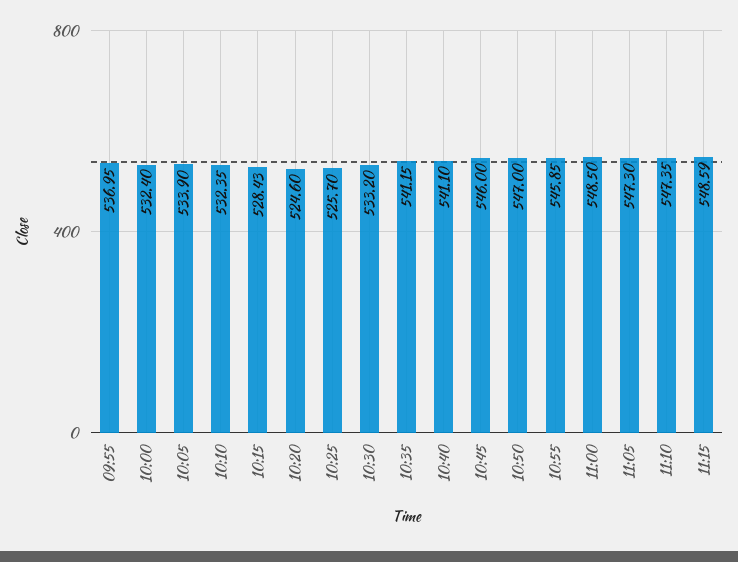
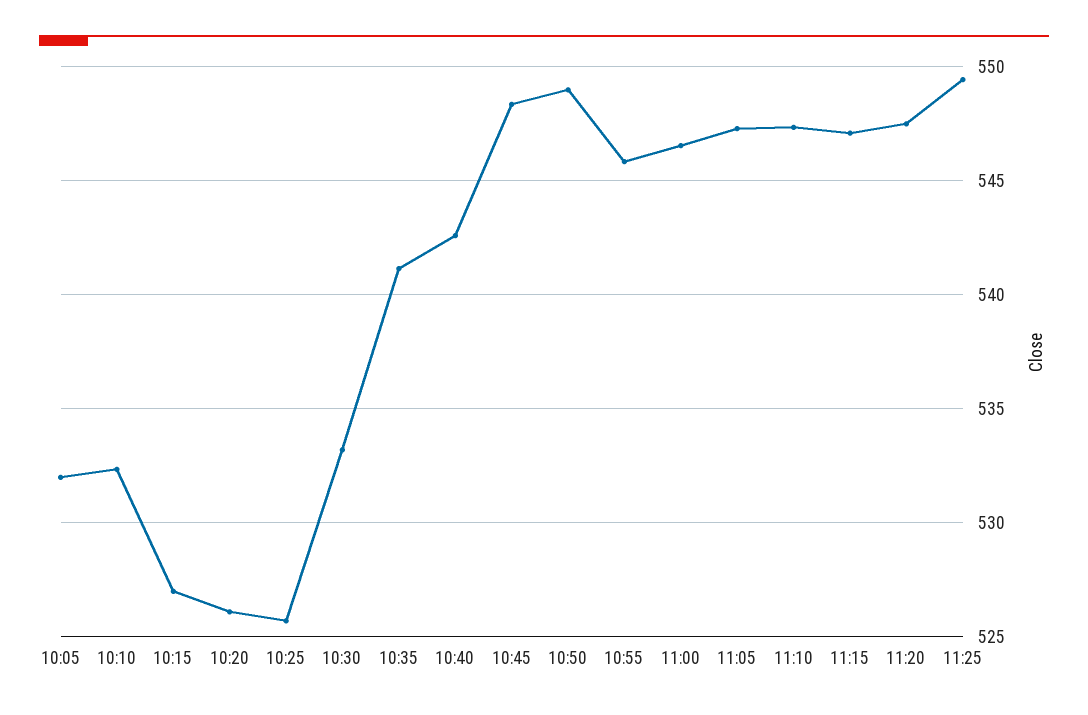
09:55: 536.95 -> none
10:00: 532.4 -> none
10:05: 533.9 -> 532
10:15: 528.43 -> 527
10:20: 524.6 -> 526
10:40: 541.1 -> 542.5
10:45: 546 -> 548.5
10:50: 547 -> 549
11:00: 548.5 -> 546.5
11:15: 548.59 -> 547
11:20: none -> 547.5
11:25: none -> 549.5

